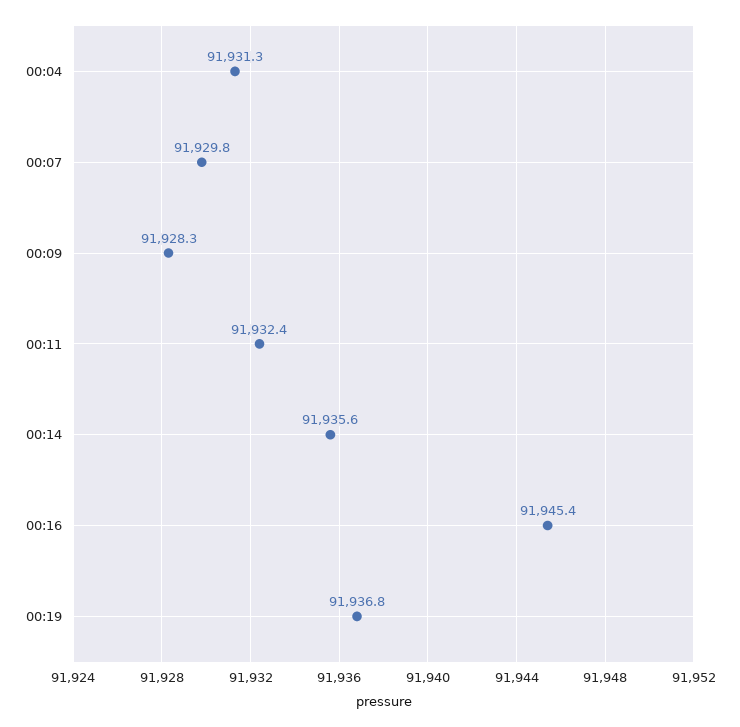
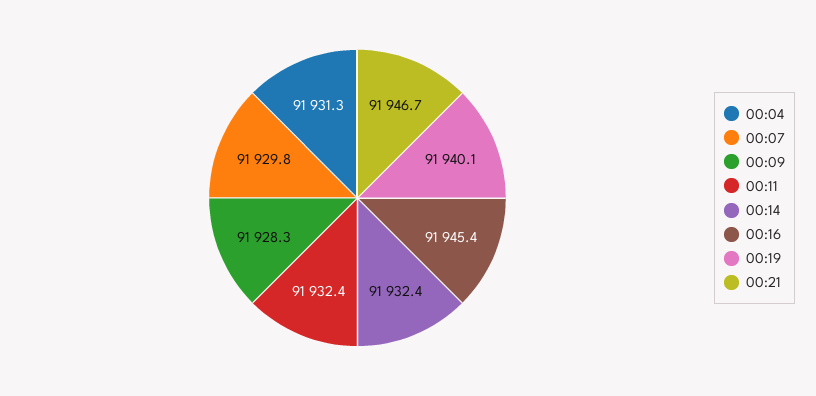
00:14: 91935.6 -> 91932.4
00:19: 91936.8 -> 91940.1
00:21: none -> 91946.7

